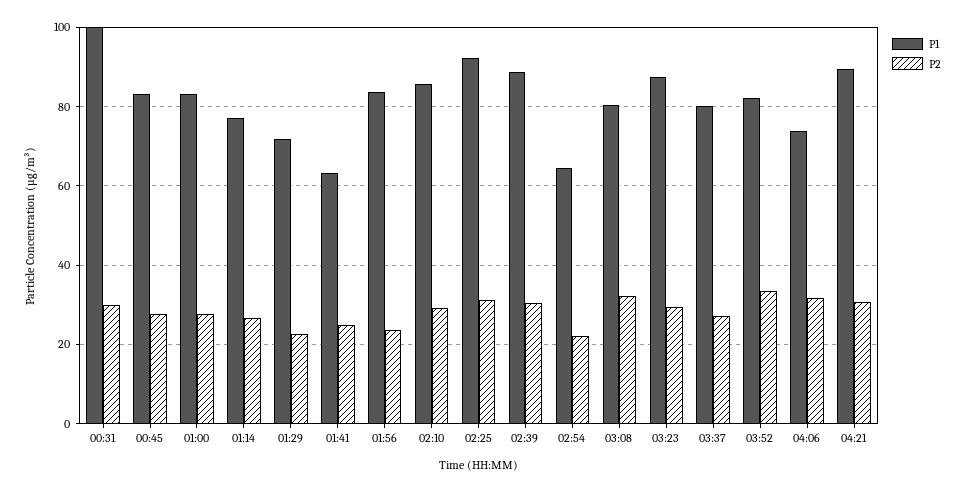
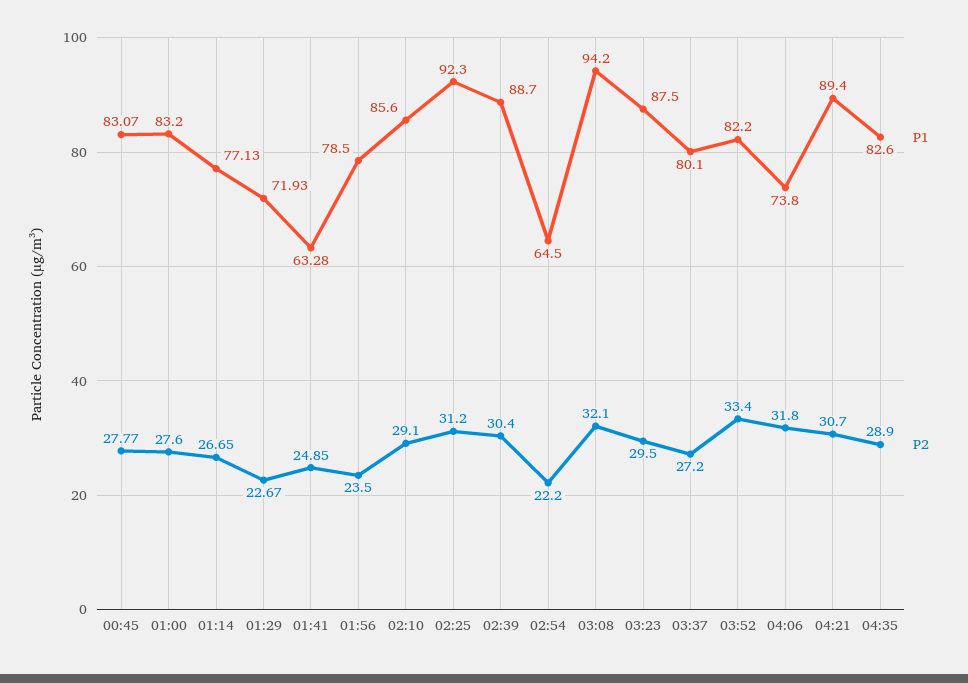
P1, 00:31: 100 -> none
P2, 00:31: 30 -> none
P1, 01:56: 84 -> 78.5
P1, 03:08: 80 -> 94.2
P1, 04:35: none -> 82.6
P2, 04:35: none -> 28.9

